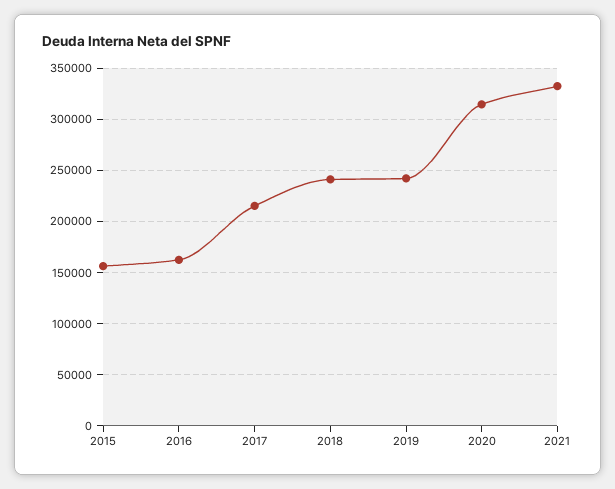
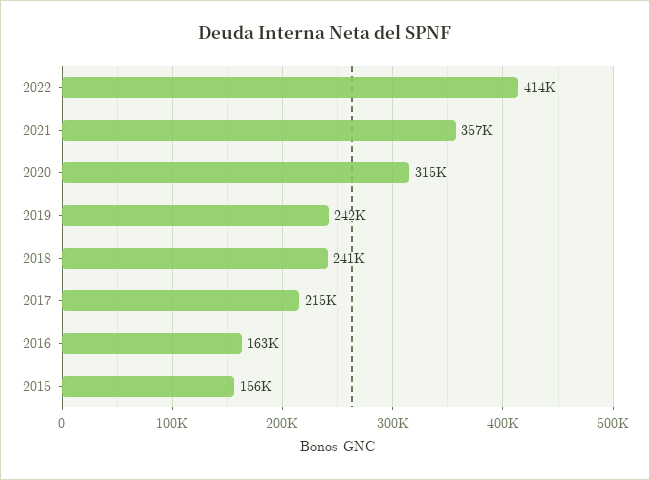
2021: 330000 -> 357000
2022: none -> 414000

